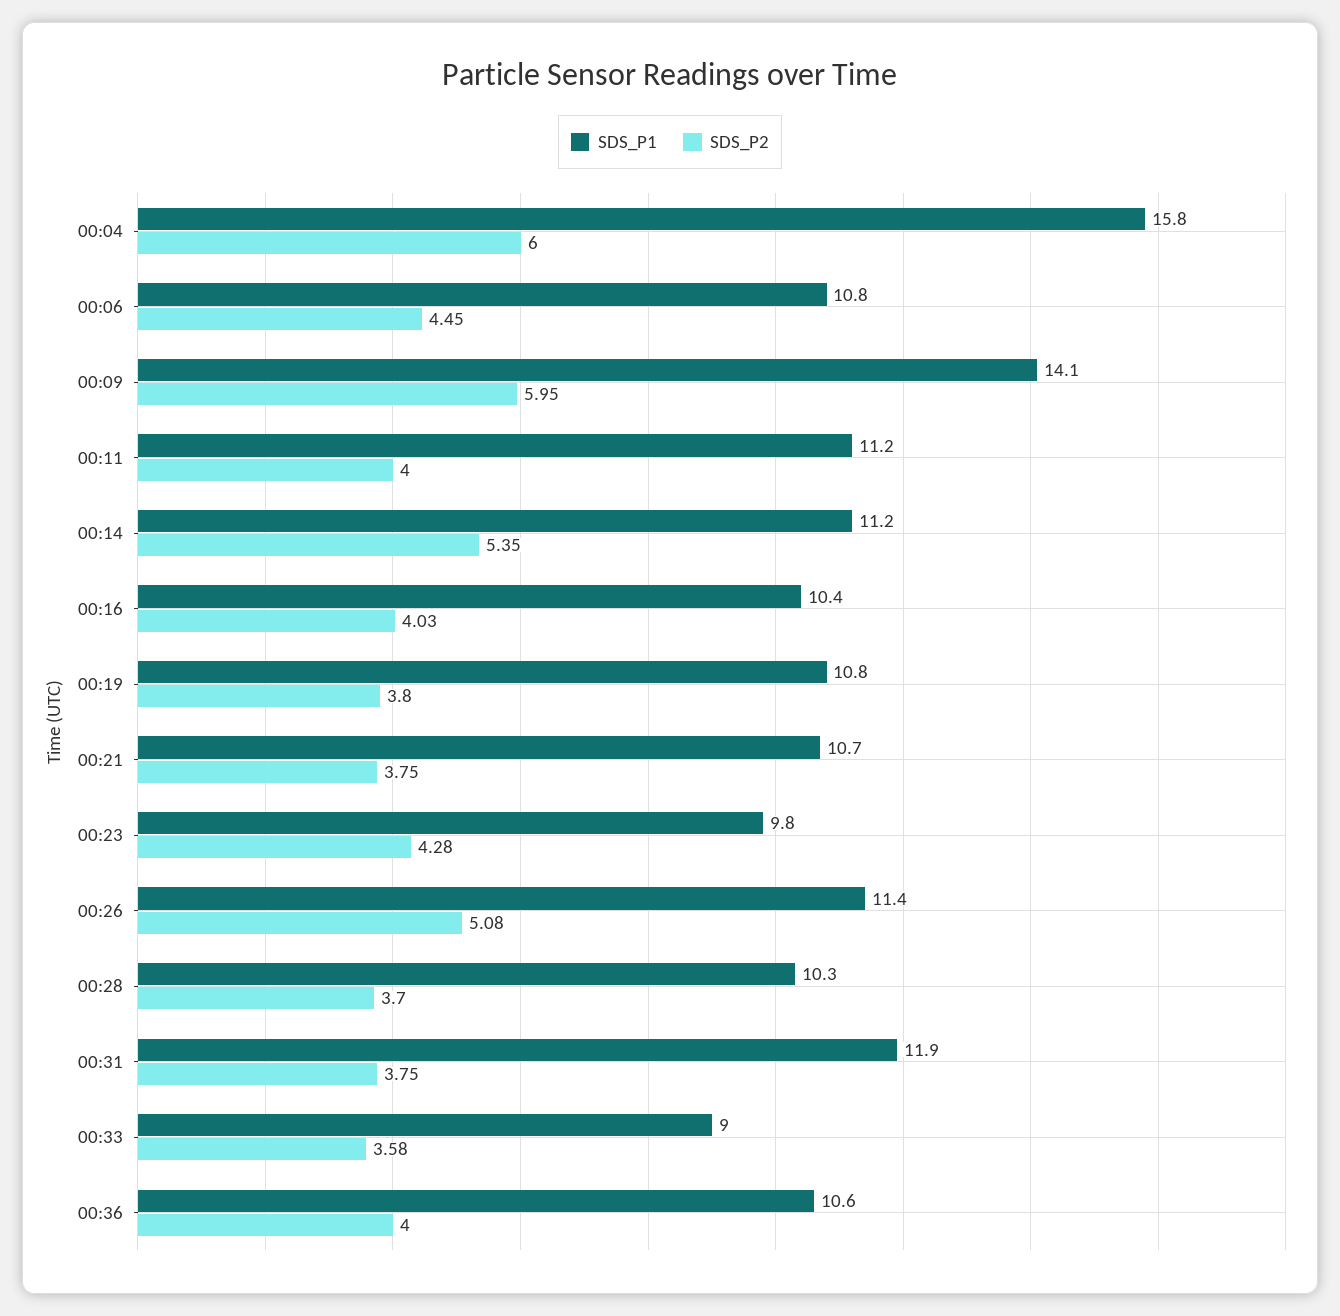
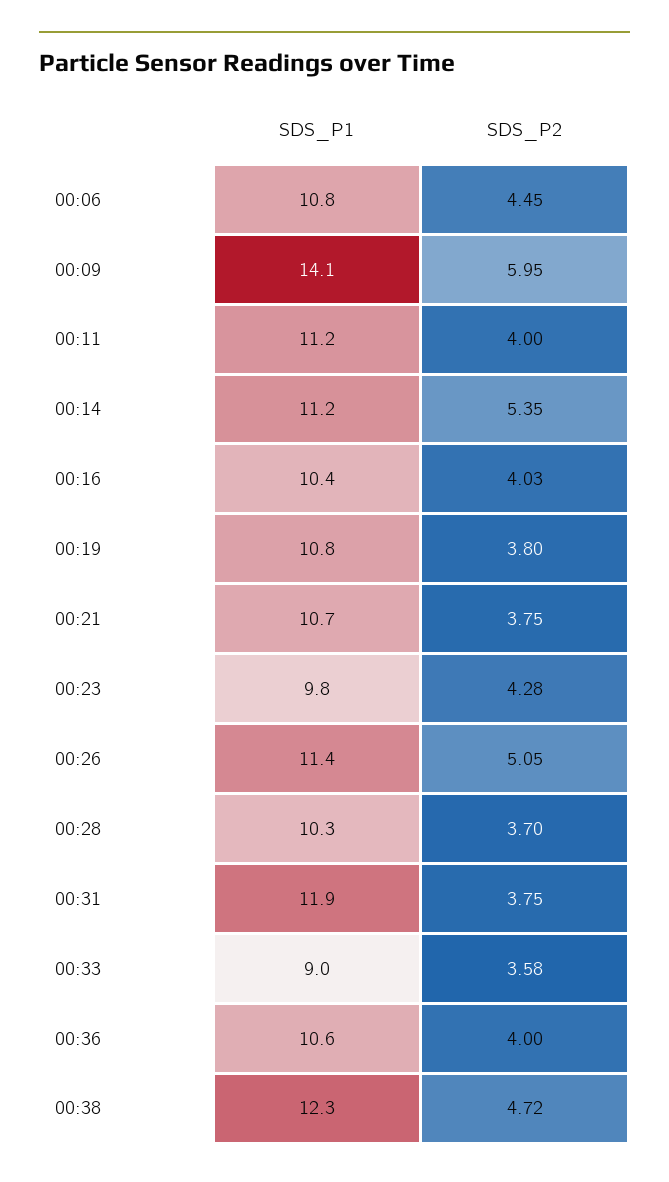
SDS_P1, 00:04: 15.8 -> none
SDS_P2, 00:04: 6 -> none
SDS_P2, 00:26: 5.08 -> 5.05
SDS_P1, 00:38: none -> 12.3
SDS_P2, 00:38: none -> 4.72

